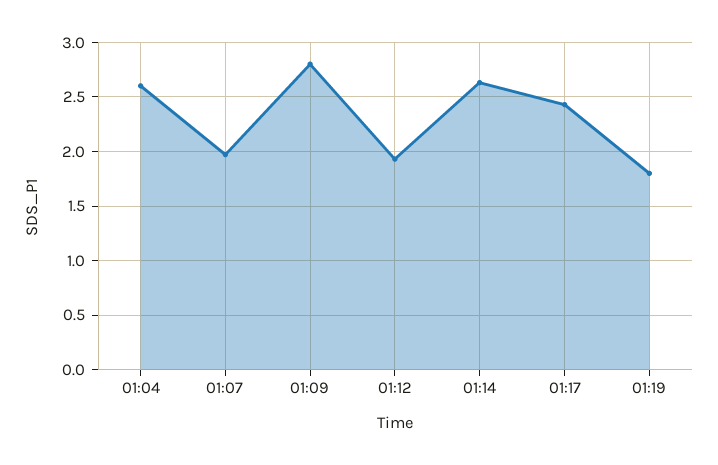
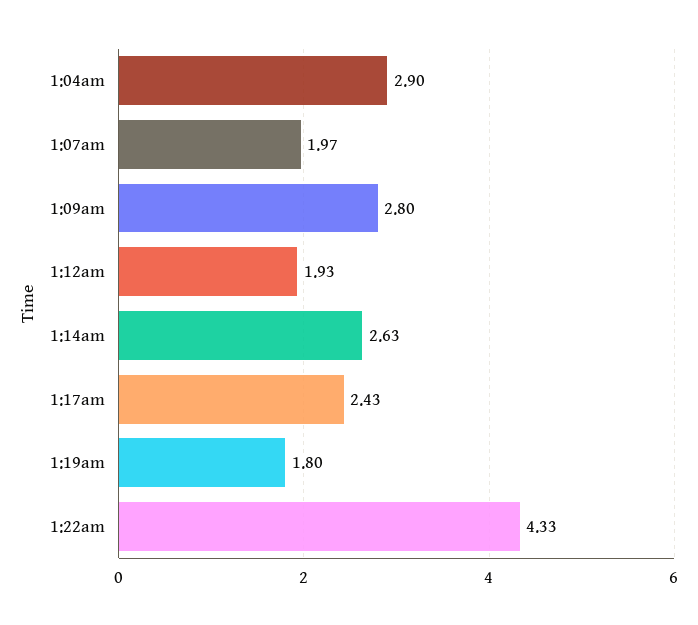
01:04: 2.6 -> 2.9
1:22am: none -> 4.33

